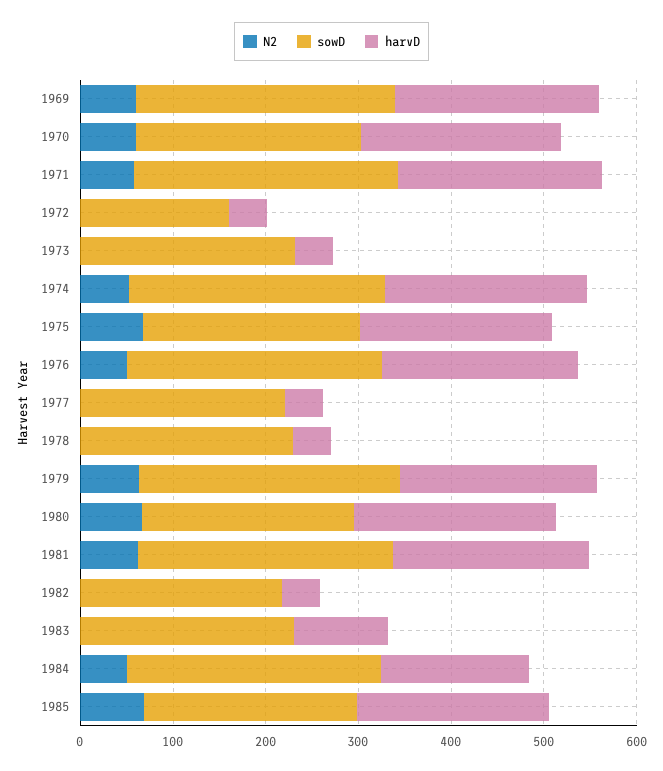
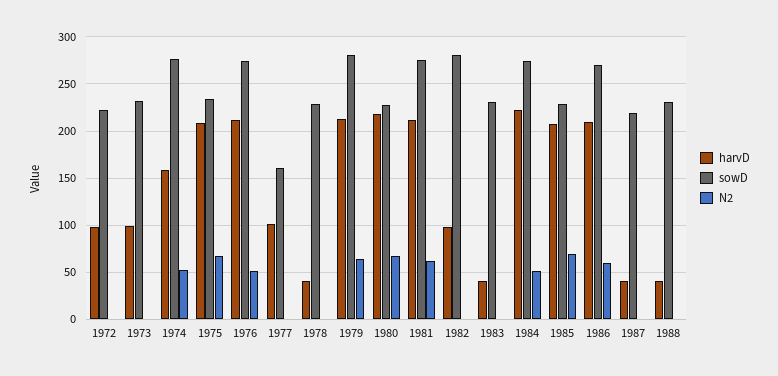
N2, 1969: 60 -> none
sowD, 1969: 280 -> none
harvD, 1969: 220 -> none
N2, 1970: 60 -> none
sowD, 1970: 240 -> none
harvD, 1970: 220 -> none
N2, 1971: 60 -> none
sowD, 1971: 280 -> none
harvD, 1971: 220 -> none
sowD, 1972: 160 -> 220
harvD, 1972: 40 -> 100
harvD, 1973: 40 -> 100
harvD, 1974: 220 -> 160
sowD, 1977: 220 -> 160
harvD, 1977: 40 -> 100
sowD, 1982: 220 -> 280
harvD, 1982: 40 -> 100
harvD, 1983: 100 -> 40
harvD, 1984: 160 -> 220
harvD, 1986: none -> 210
sowD, 1986: none -> 270
N2, 1986: none -> 60
harvD, 1987: none -> 40
sowD, 1987: none -> 220
N2, 1987: none -> 0
harvD, 1988: none -> 40
sowD, 1988: none -> 230
N2, 1988: none -> 0

